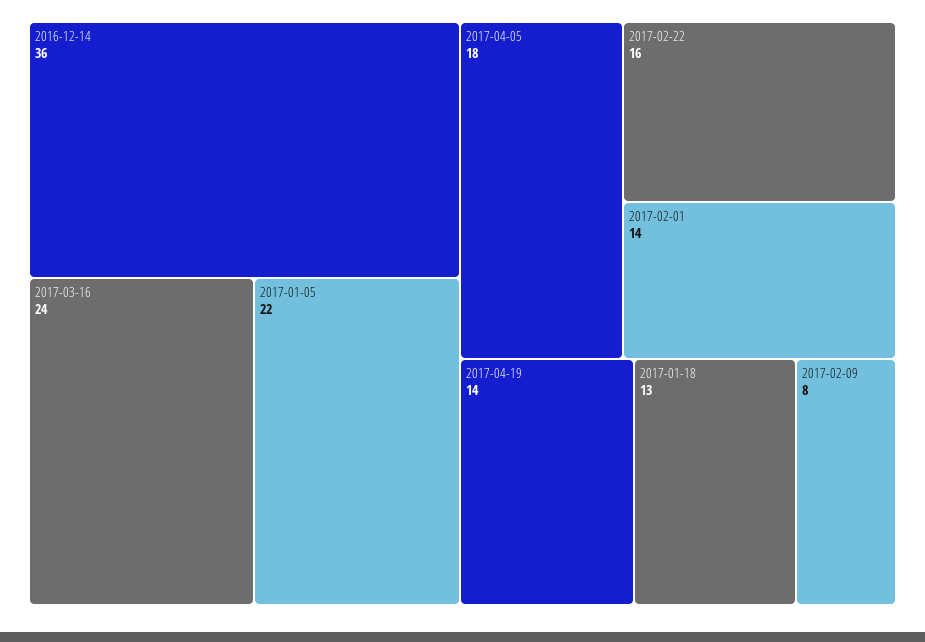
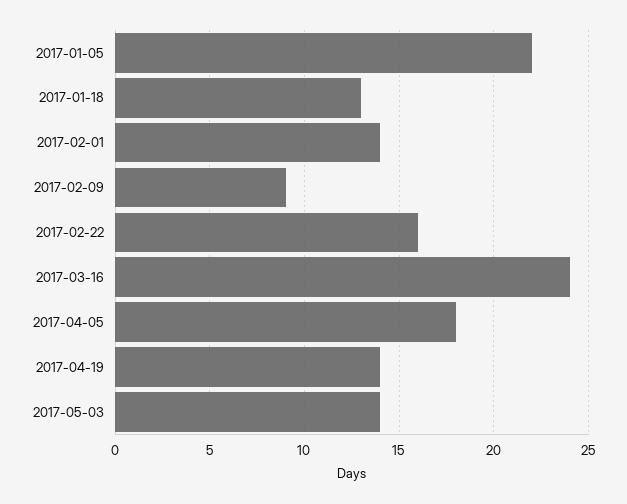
2016-12-14: 36 -> none
2017-02-09: 8 -> 9
2017-05-03: none -> 14

